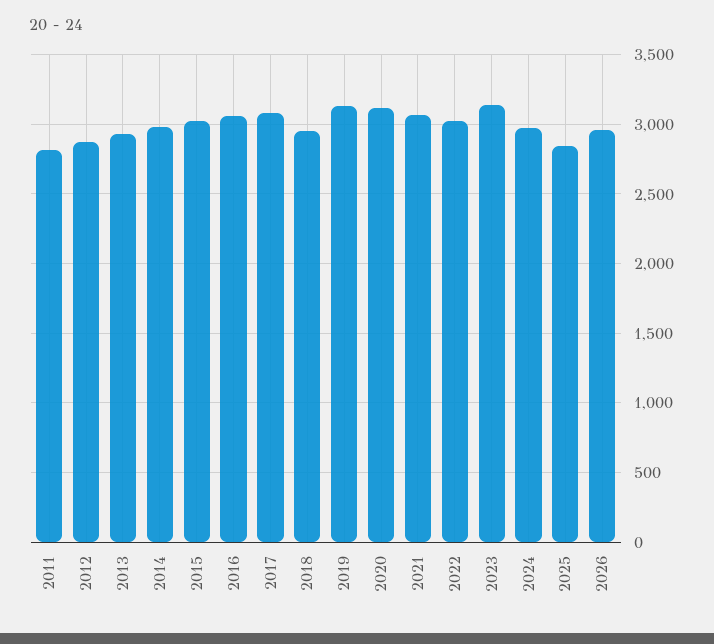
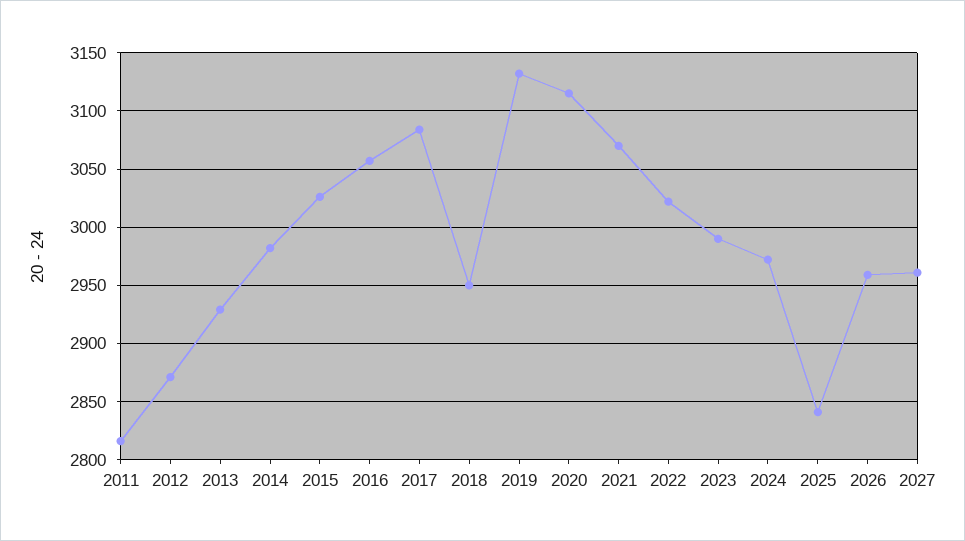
2023: 3150 -> 2990
2027: none -> 2960

